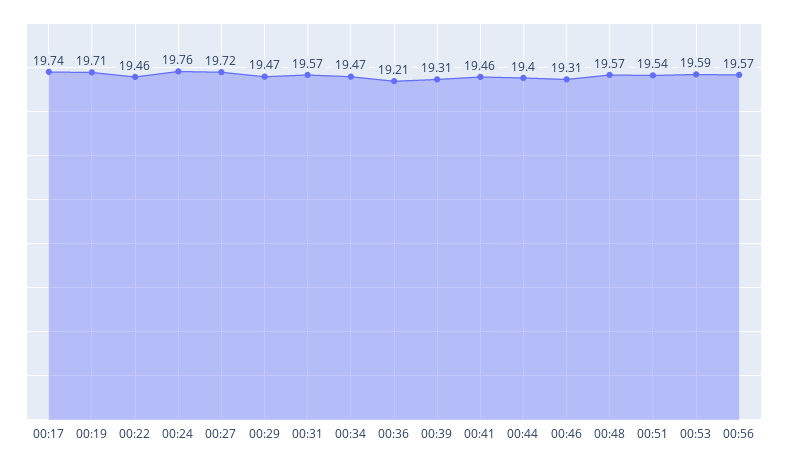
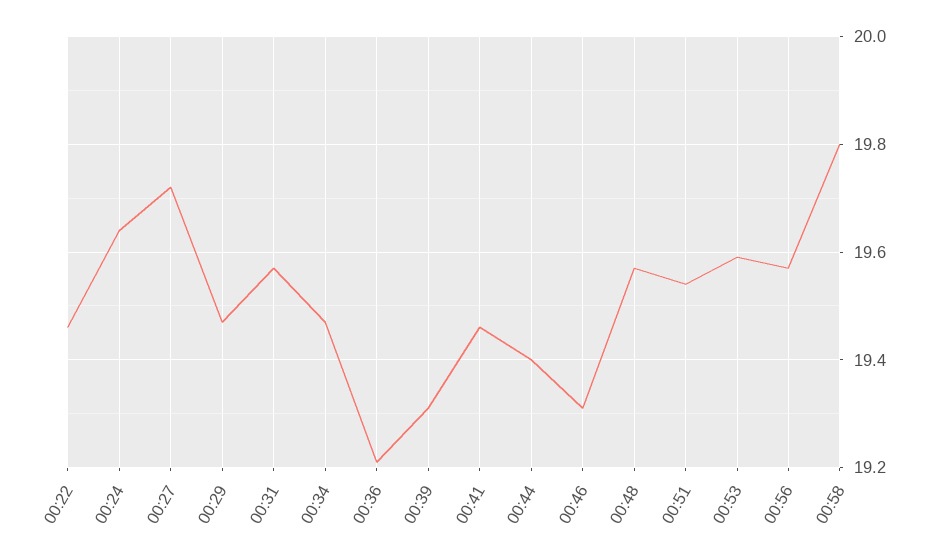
00:17: 19.74 -> none
00:19: 19.71 -> none
00:24: 19.76 -> 19.65
00:58: none -> 19.8

